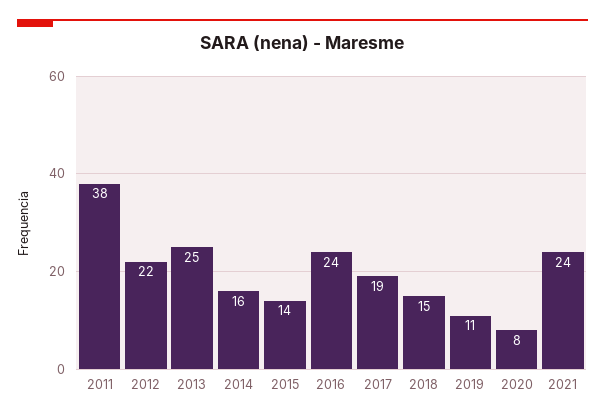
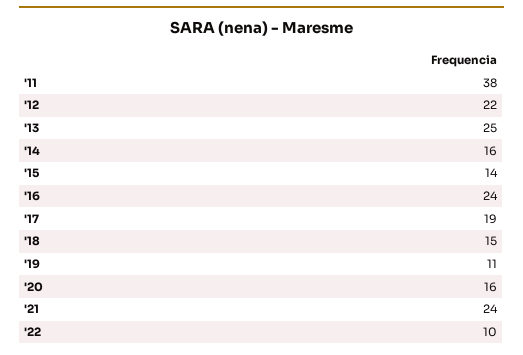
2020: 8 -> 16
'22: none -> 10

